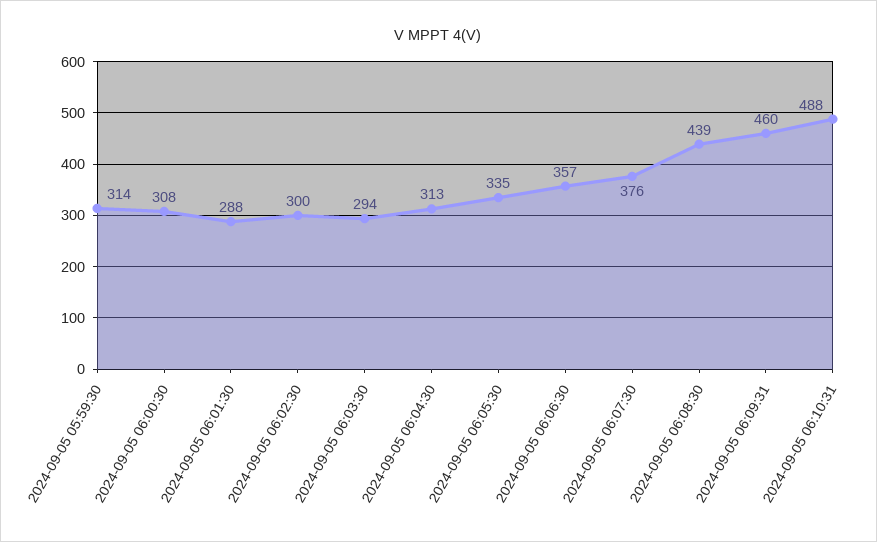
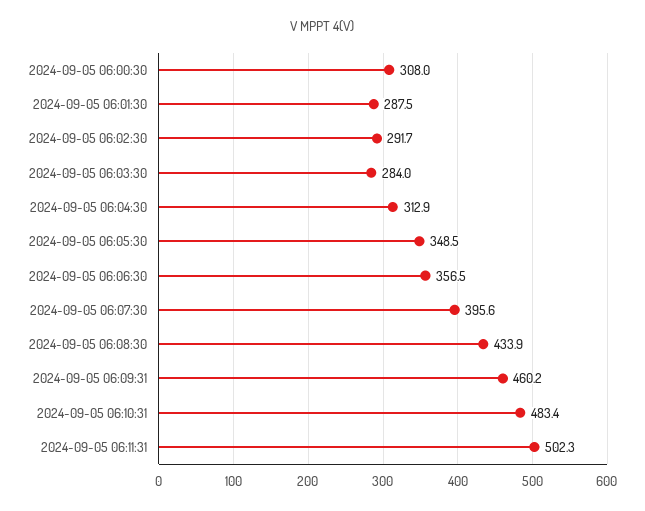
2024-09-05 05:59:30: 314 -> none
2024-09-05 06:02:30: 300 -> 291.7
2024-09-05 06:03:30: 294 -> 284
2024-09-05 06:05:30: 335 -> 348.5
2024-09-05 06:07:30: 376 -> 395.6
2024-09-05 06:08:30: 439 -> 433.9
2024-09-05 06:10:31: 488 -> 483.4
2024-09-05 06:11:31: none -> 502.3

